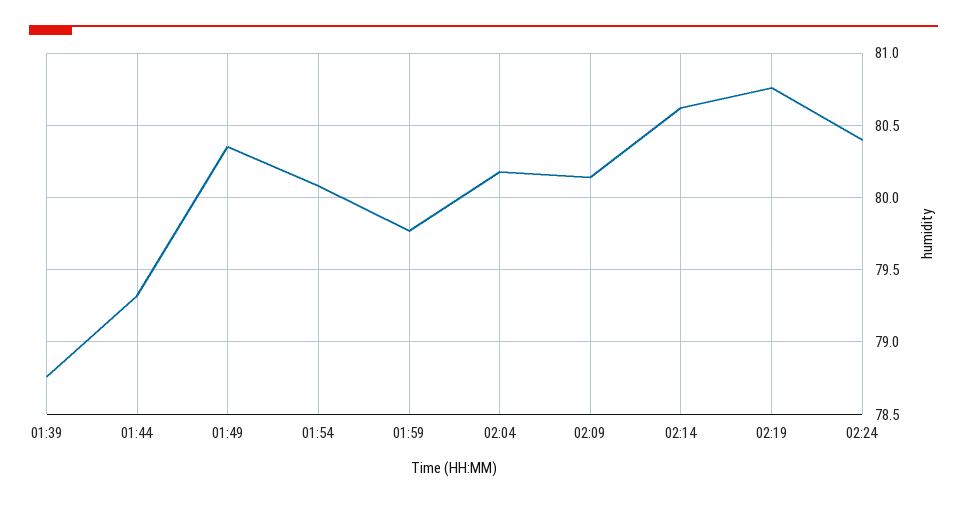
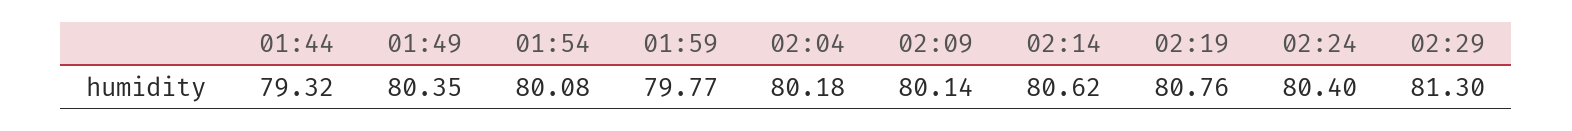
01:39: 78.75 -> none
02:29: none -> 81.3

